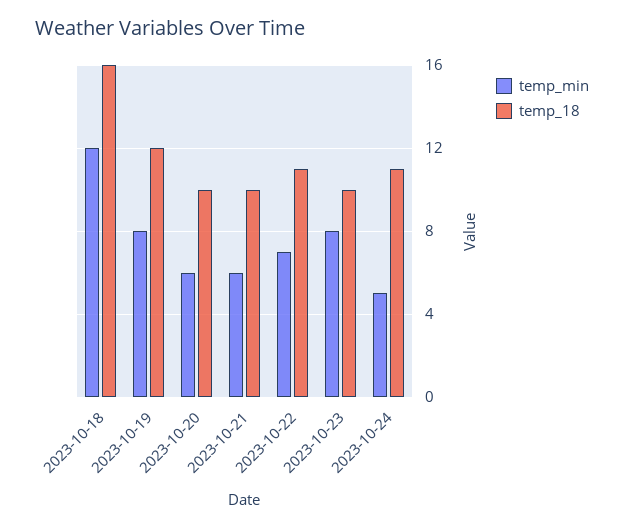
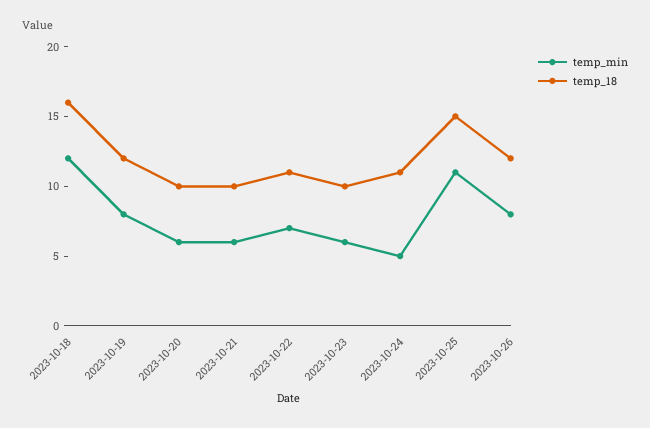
temp_min, 2023-10-23: 8 -> 6
temp_min, 2023-10-25: none -> 11
temp_18, 2023-10-25: none -> 15
temp_min, 2023-10-26: none -> 8
temp_18, 2023-10-26: none -> 12

